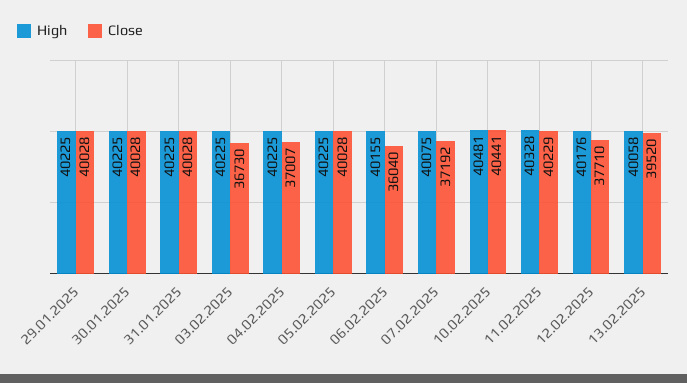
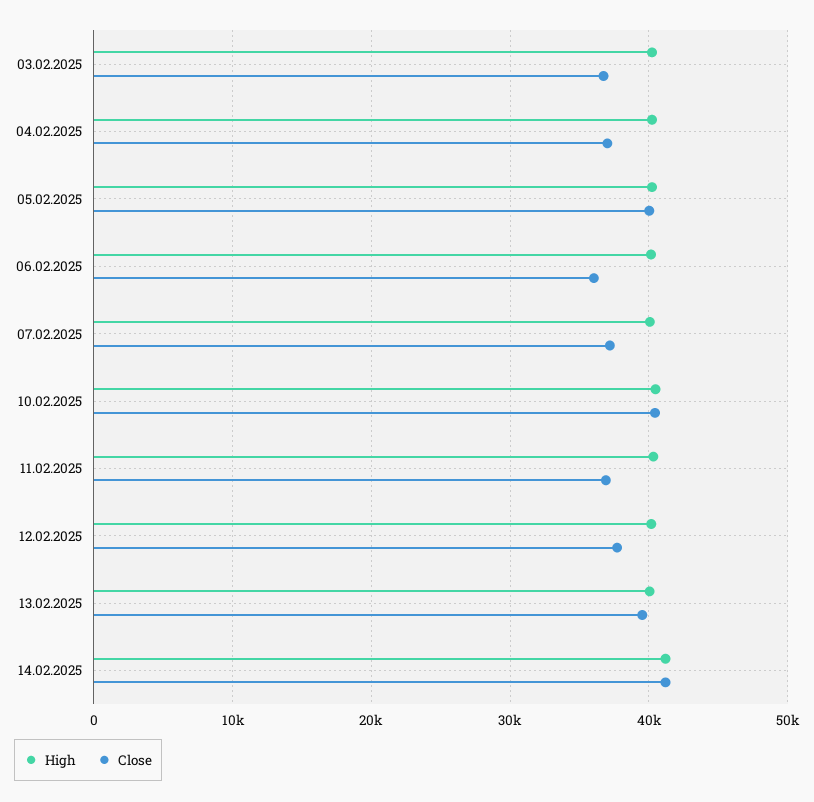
High, 29.01.2025: 40225 -> none
Close, 29.01.2025: 40028 -> none
High, 30.01.2025: 40225 -> none
Close, 30.01.2025: 40028 -> none
High, 31.01.2025: 40225 -> none
Close, 31.01.2025: 40028 -> none
Close, 11.02.2025: 40229 -> 37000
High, 14.02.2025: none -> 41000
Close, 14.02.2025: none -> 41000

